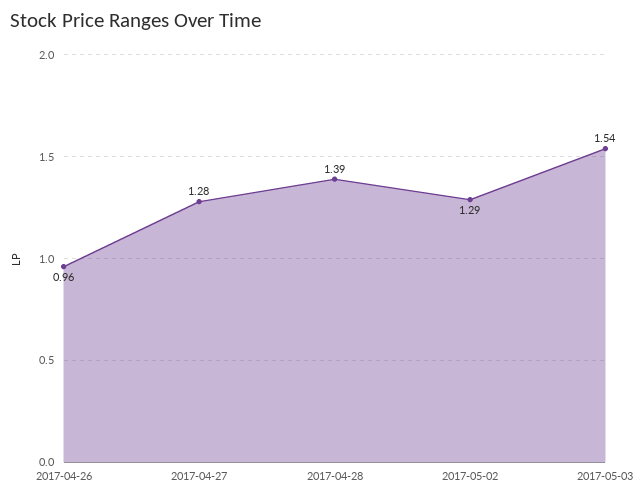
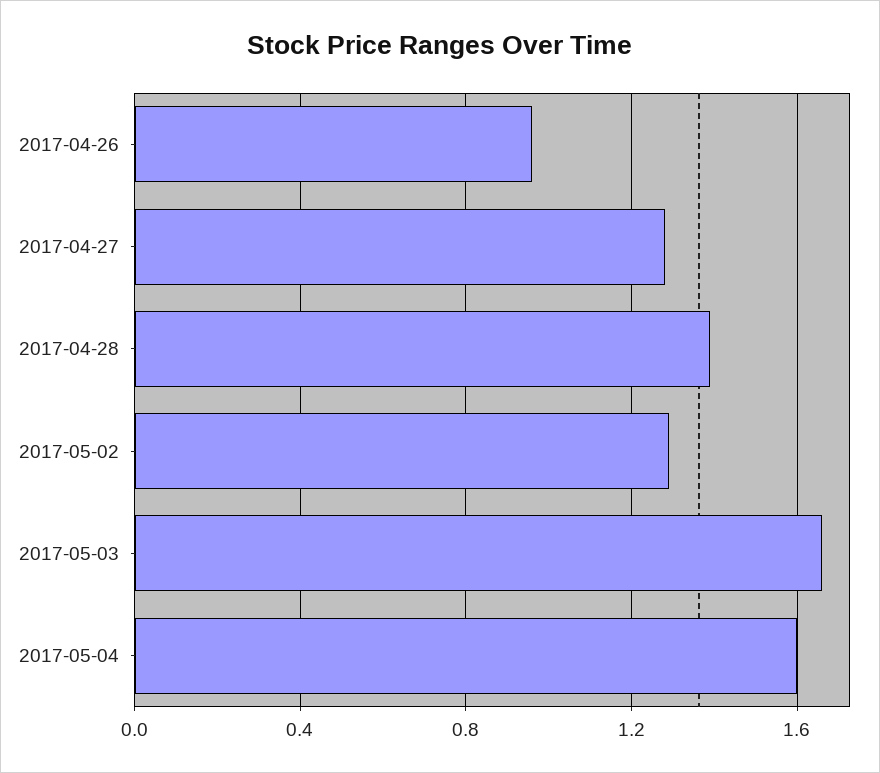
2017-05-03: 1.54 -> 1.65
2017-05-04: none -> 1.6

